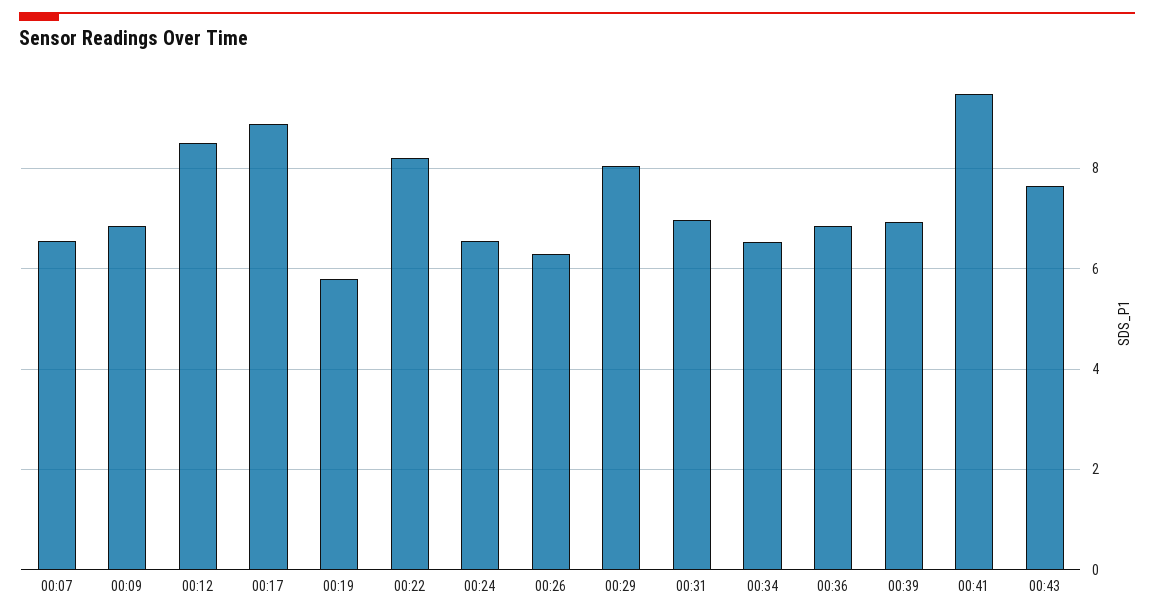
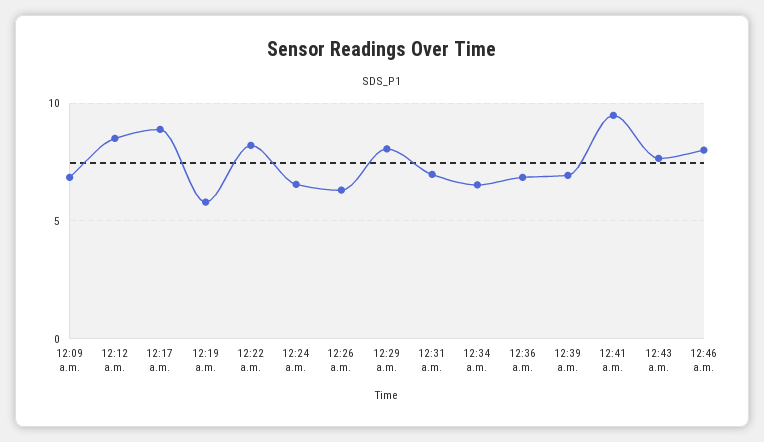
00:07: 6.6 -> none
12:46 a.m.: none -> 8

